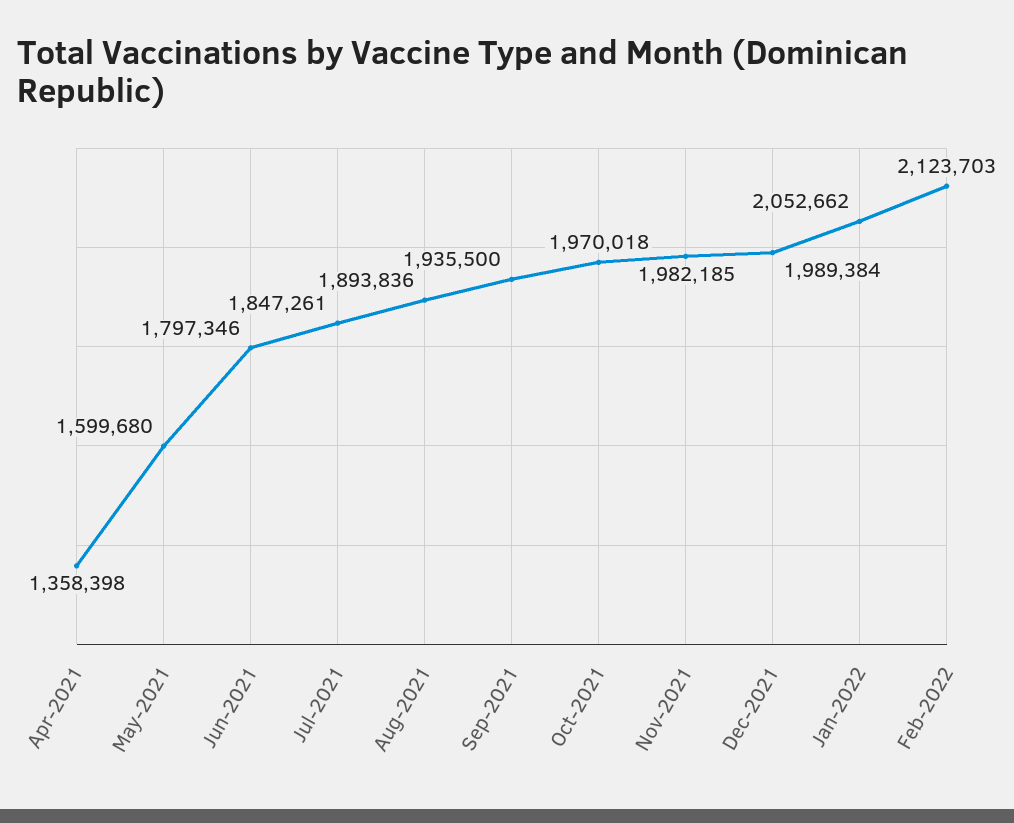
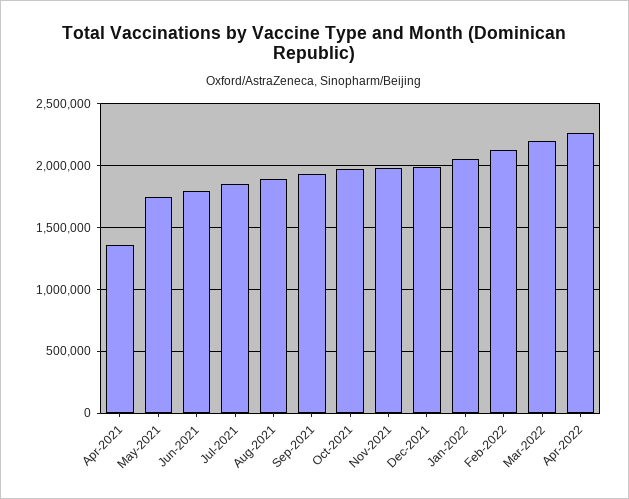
May-2021: 1599680 -> 1750000
Mar-2022: none -> 2200000
Apr-2022: none -> 2250000

